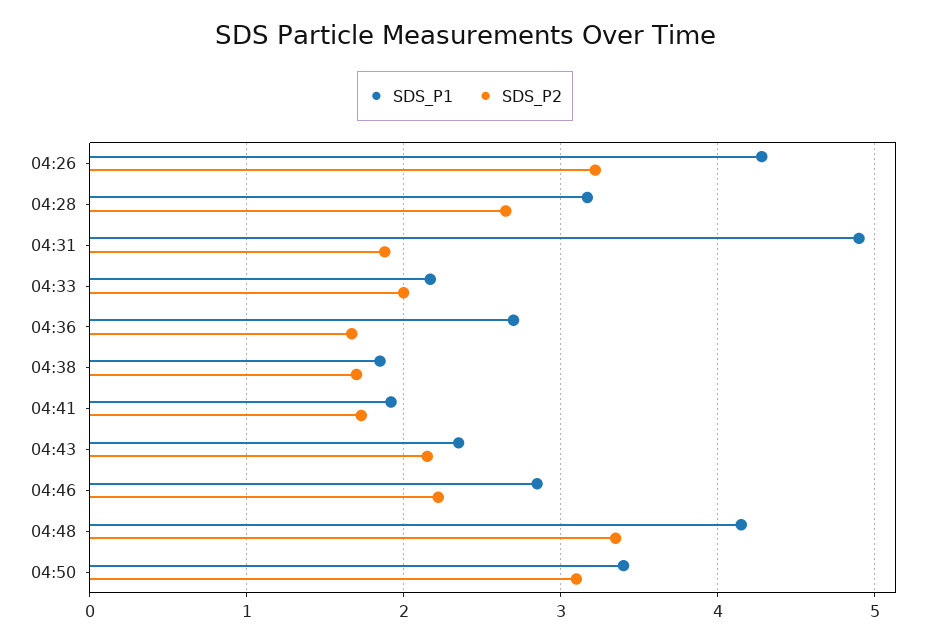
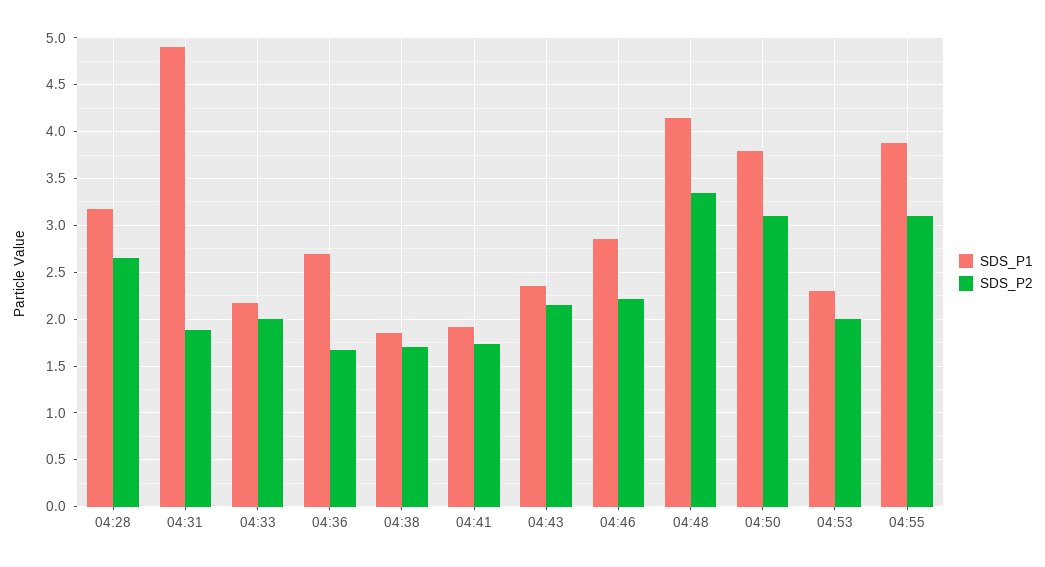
SDS_P1, 04:26: 4.3 -> none
SDS_P2, 04:26: 3.2 -> none
SDS_P1, 04:50: 3.4 -> 3.8
SDS_P1, 04:53: none -> 2.3
SDS_P2, 04:53: none -> 2
SDS_P1, 04:55: none -> 3.9
SDS_P2, 04:55: none -> 3.1

